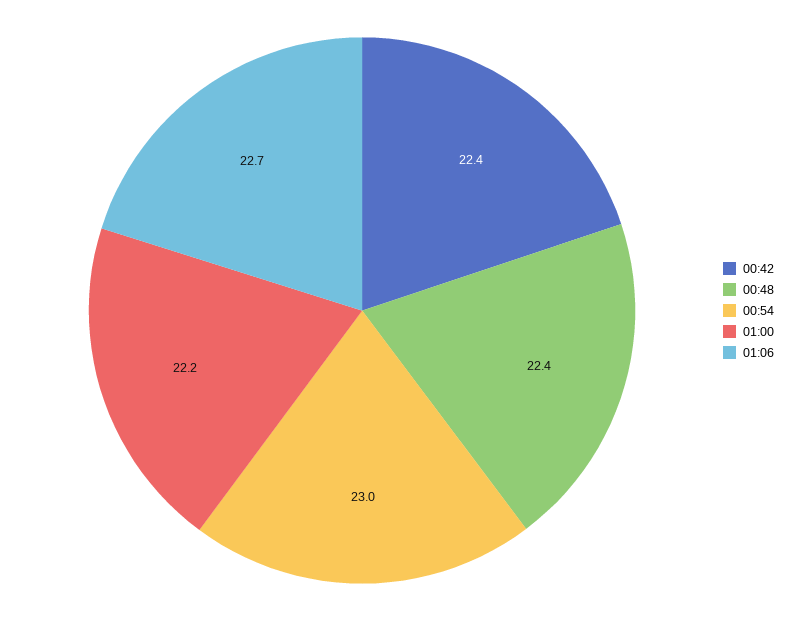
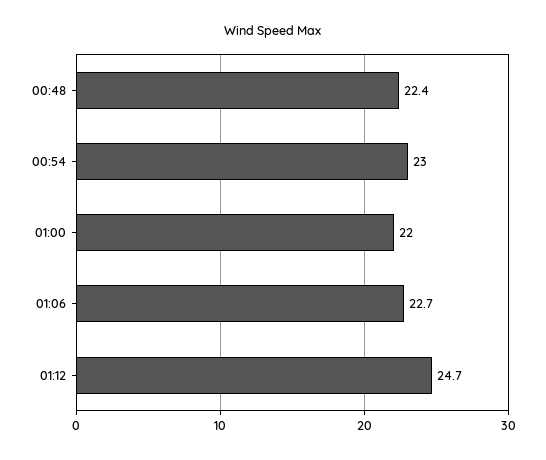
00:42: 22.4 -> none
01:00: 22.2 -> 22
01:12: none -> 24.7

